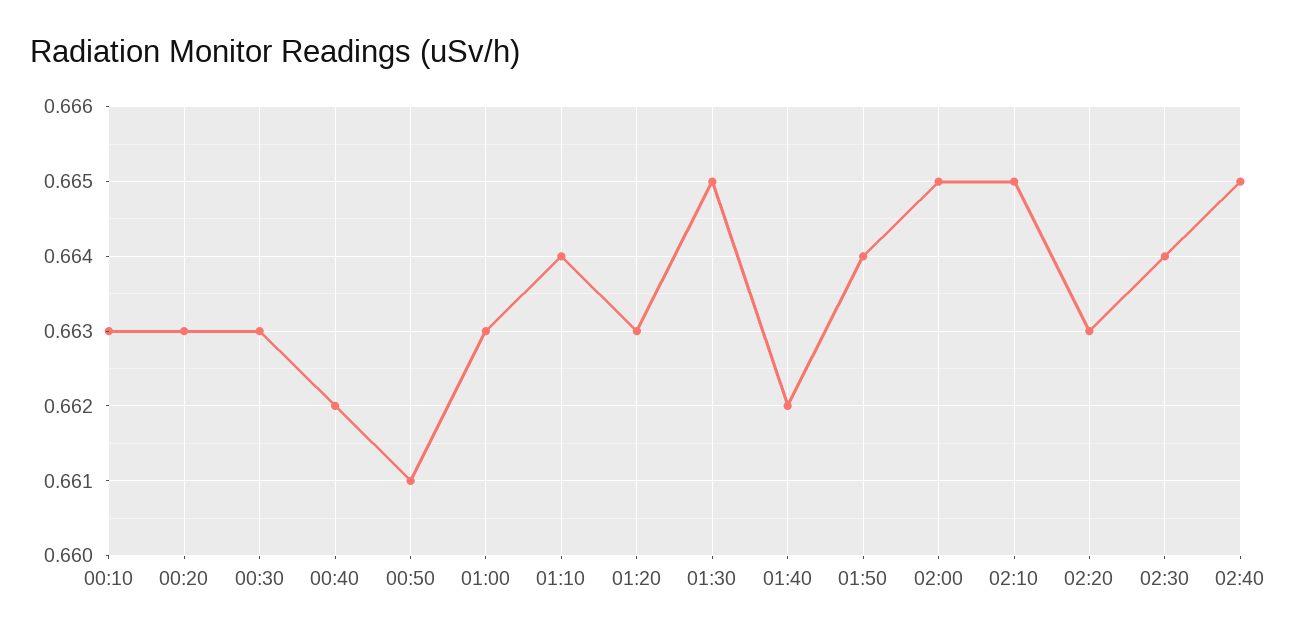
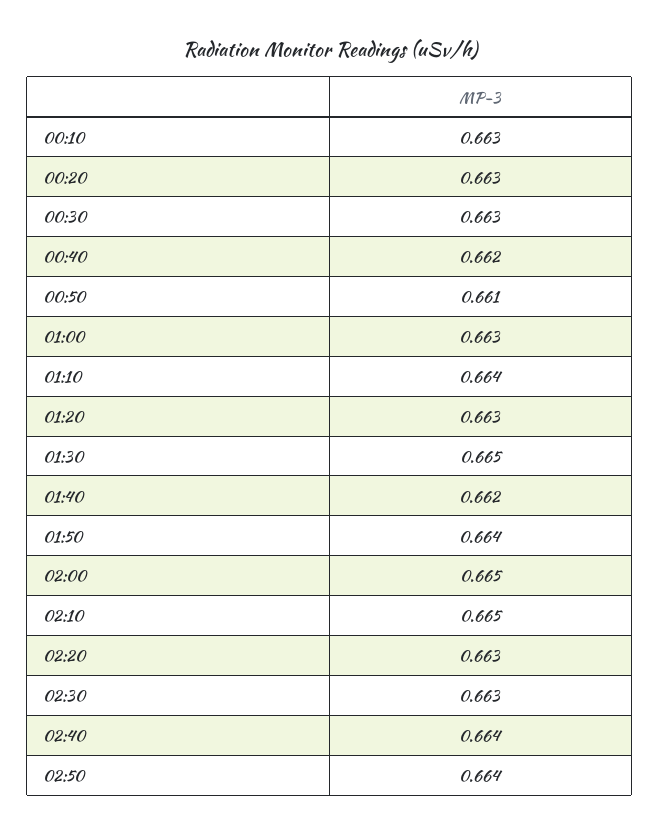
02:30: 0.664 -> 0.663
02:40: 0.665 -> 0.664
02:50: none -> 0.664

